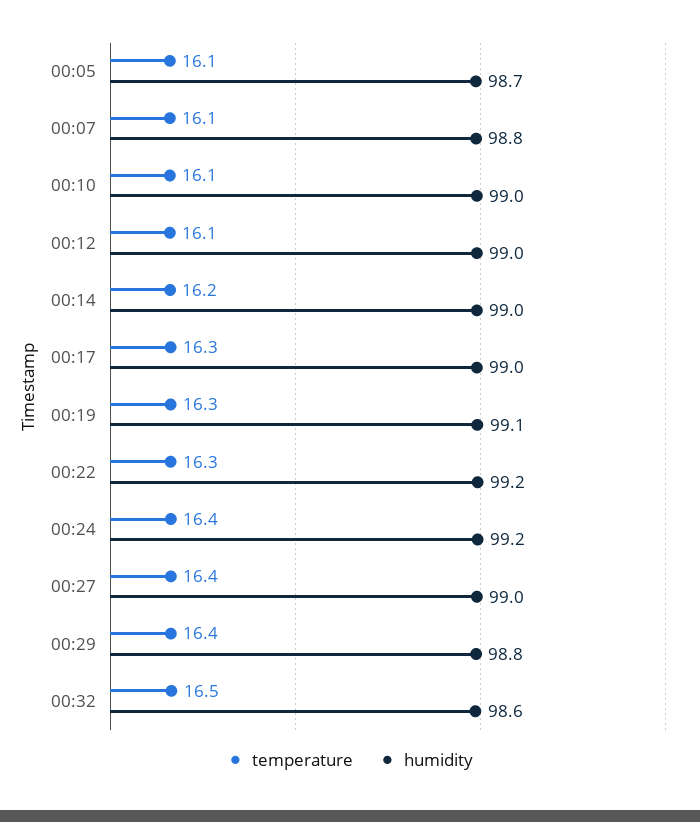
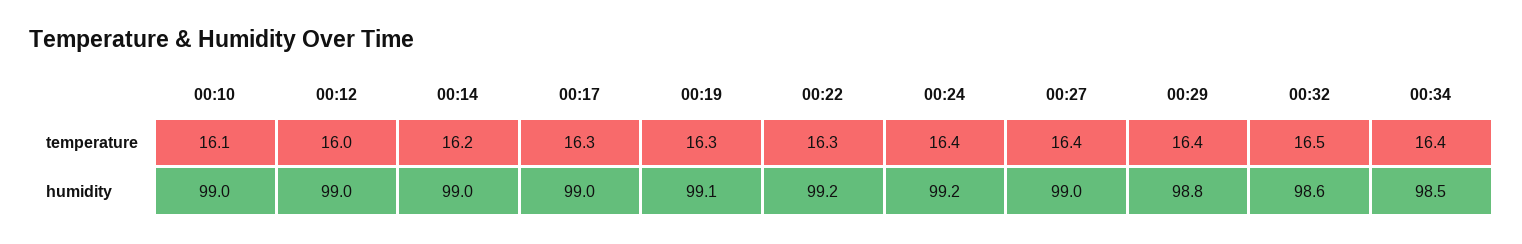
temperature, 00:05: 16.1 -> none
humidity, 00:05: 98.7 -> none
temperature, 00:07: 16.1 -> none
humidity, 00:07: 98.8 -> none
temperature, 00:12: 16.1 -> 16
temperature, 00:34: none -> 16.4
humidity, 00:34: none -> 98.5

